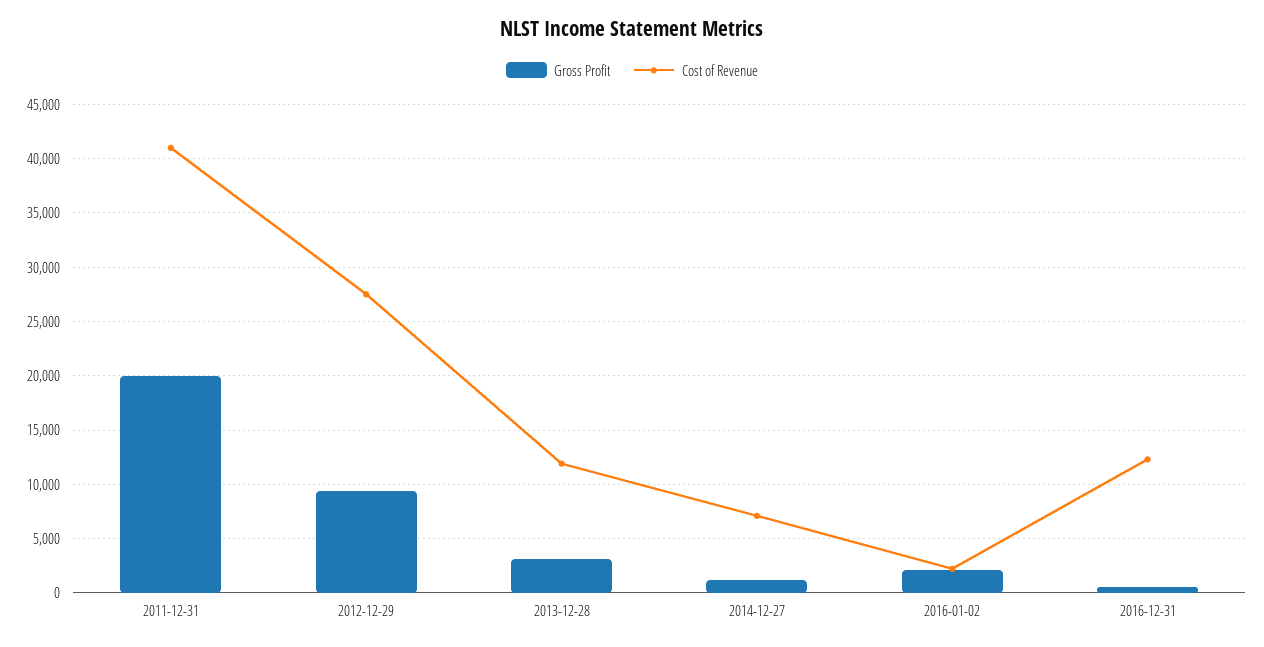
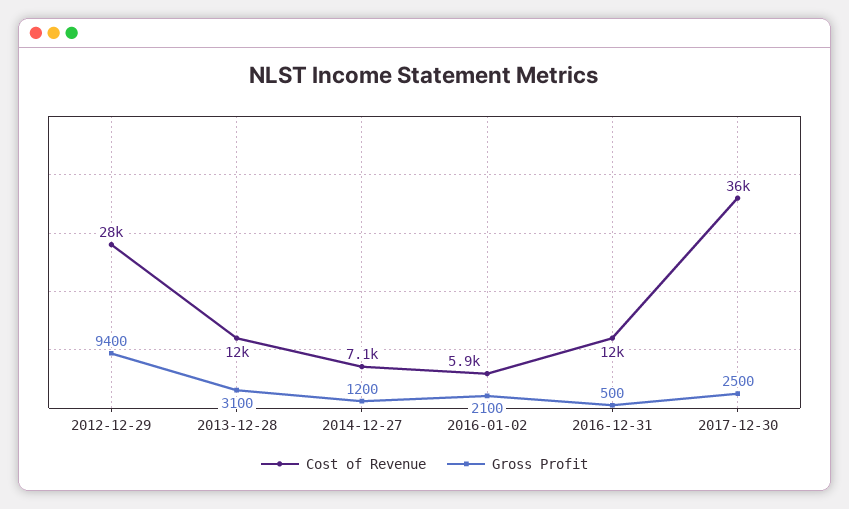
Gross Profit, 2011-12-31: 20000 -> none
Cost of Revenue, 2011-12-31: 41000 -> none
Cost of Revenue, 2016-01-02: 2000 -> 5900
Cost of Revenue, 2017-12-30: none -> 36000
Gross Profit, 2017-12-30: none -> 2500

